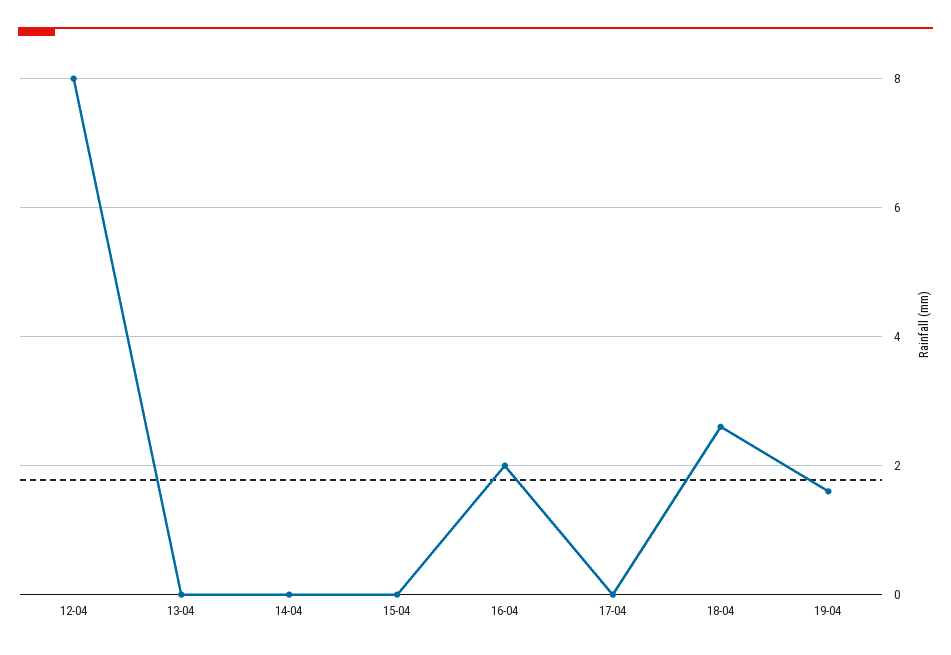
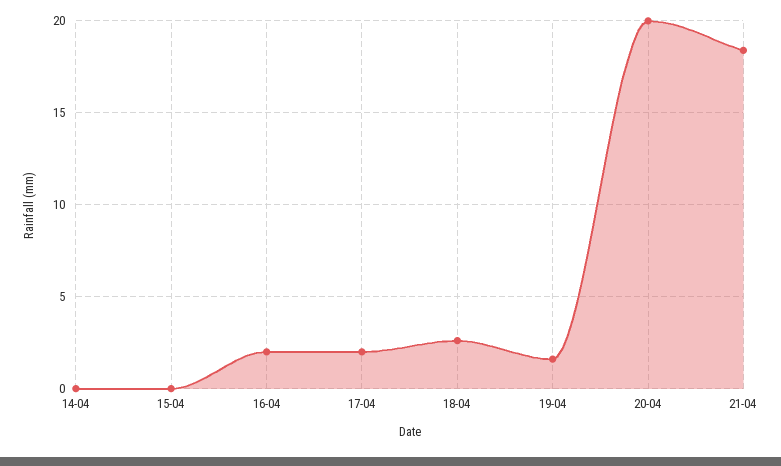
12-04: 8 -> none
13-04: 0 -> none
17-04: 0 -> 2
20-04: none -> 20
21-04: none -> 18.5

